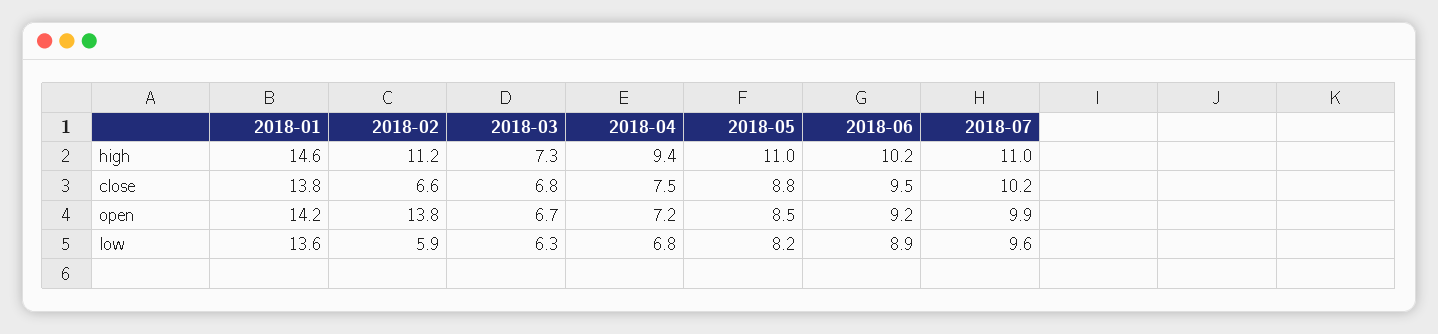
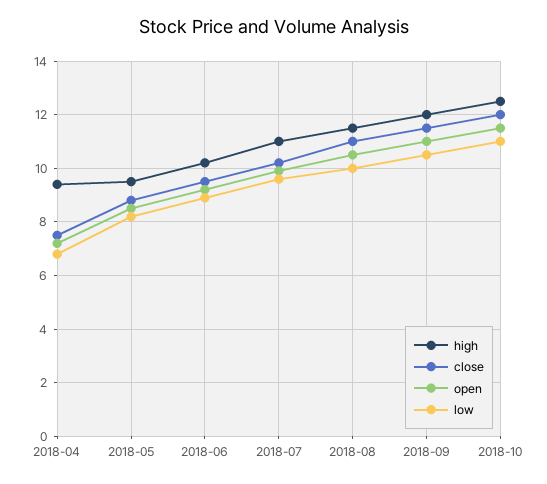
high, 2018-01: 14.6 -> none
high, 2018-02: 11.2 -> none
high, 2018-03: 7.3 -> none
high, 2018-05: 11 -> 9.5
close, 2018-01: 13.8 -> none
close, 2018-02: 6.6 -> none
close, 2018-03: 6.8 -> none
open, 2018-01: 14.2 -> none
open, 2018-02: 13.8 -> none
open, 2018-03: 6.7 -> none
low, 2018-01: 13.6 -> none
low, 2018-02: 5.9 -> none
low, 2018-03: 6.3 -> none
high, 2018-08: none -> 11.5
close, 2018-08: none -> 11
open, 2018-08: none -> 10.5
low, 2018-08: none -> 10
high, 2018-09: none -> 12
close, 2018-09: none -> 11.5
open, 2018-09: none -> 11
low, 2018-09: none -> 10.5
high, 2018-10: none -> 12.5
close, 2018-10: none -> 12
open, 2018-10: none -> 11.5
low, 2018-10: none -> 11

